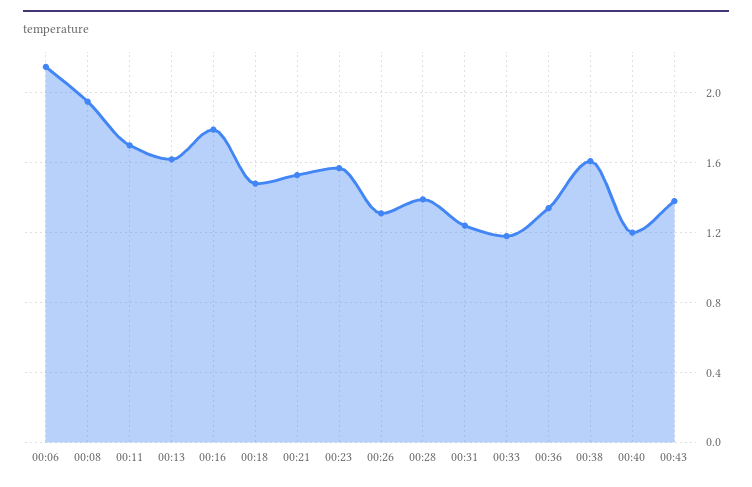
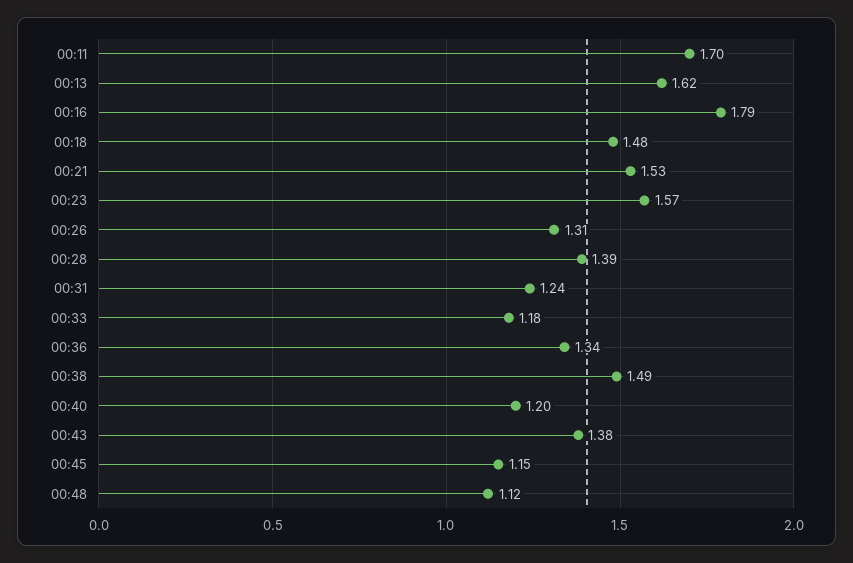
00:06: 2.15 -> none
00:08: 1.95 -> none
00:38: 1.6 -> 1.49
00:45: none -> 1.15
00:48: none -> 1.12

